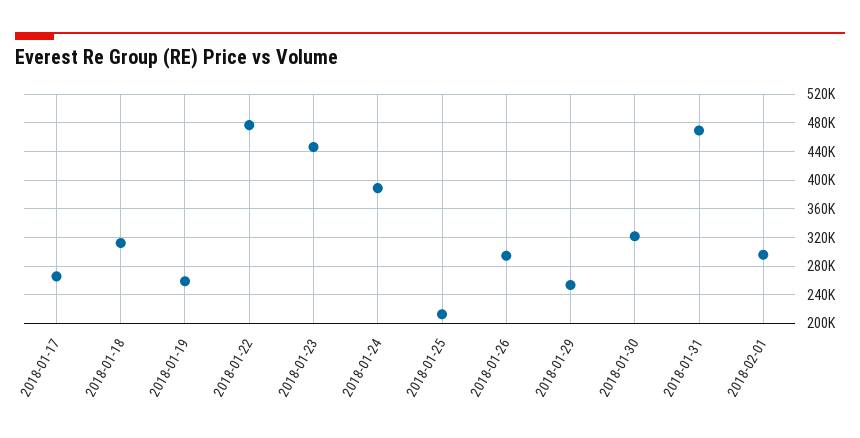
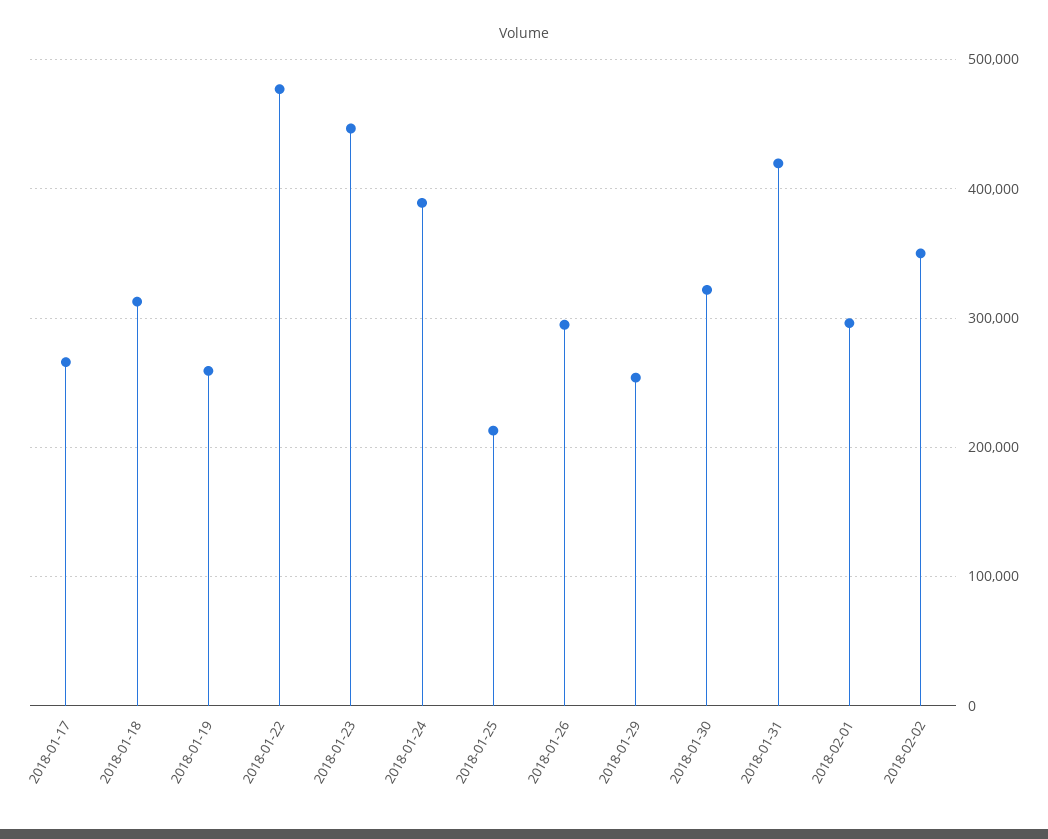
2018-01-31: 470000 -> 420000
2018-02-02: none -> 350000

